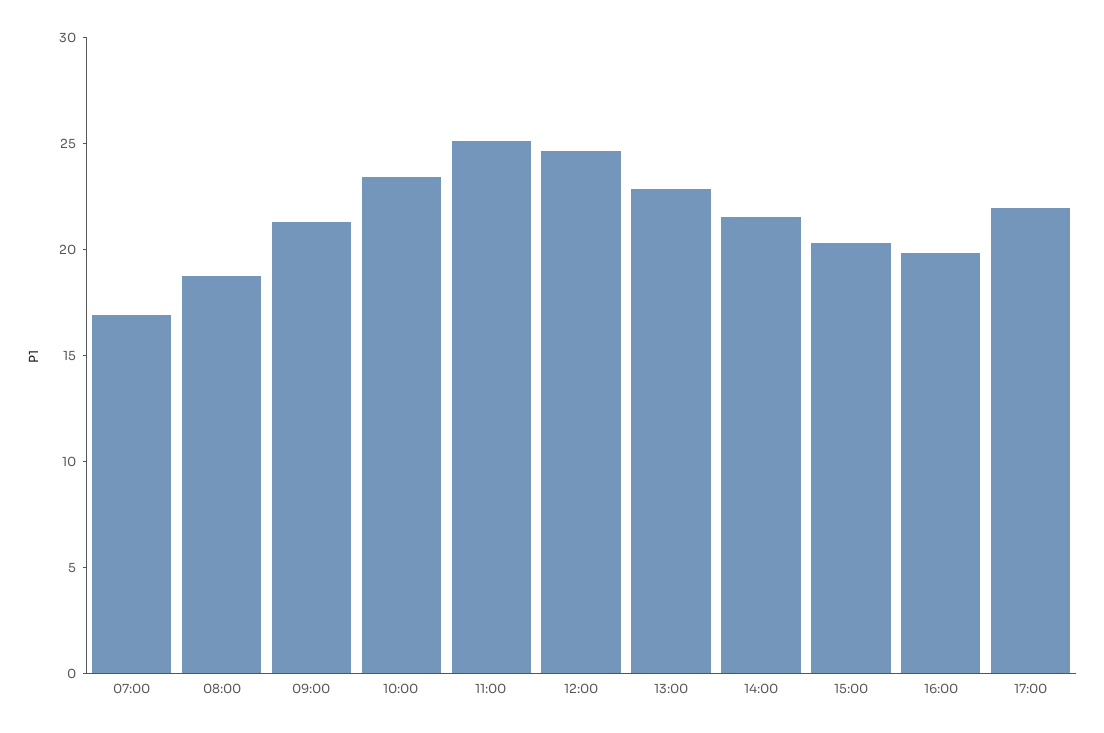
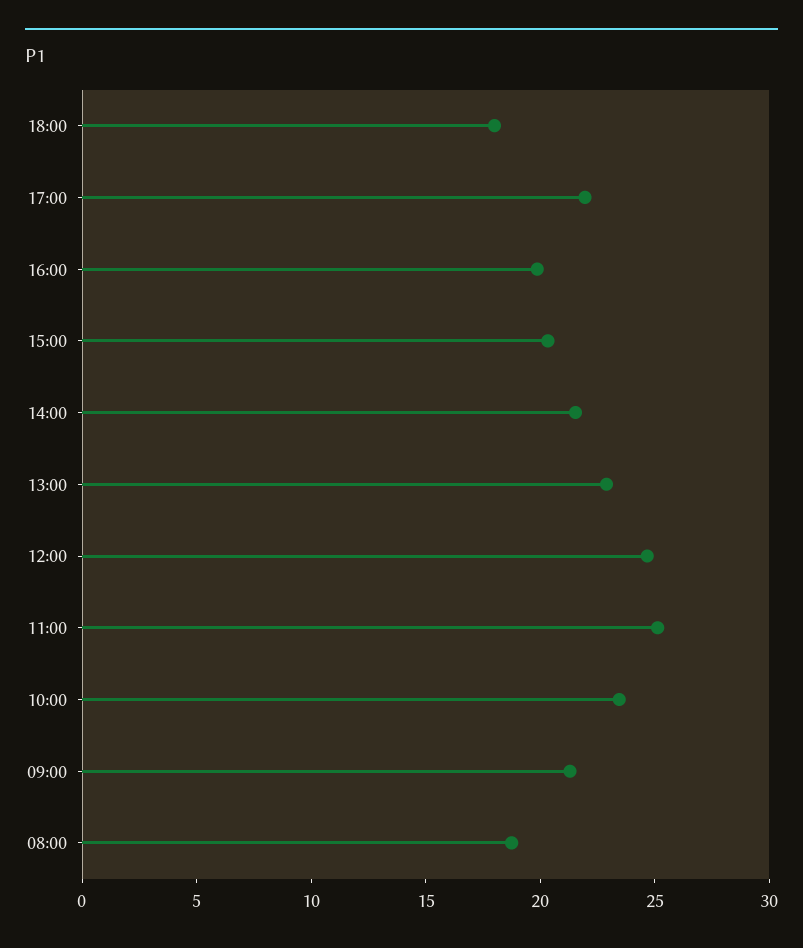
07:00: 17 -> none
18:00: none -> 18

